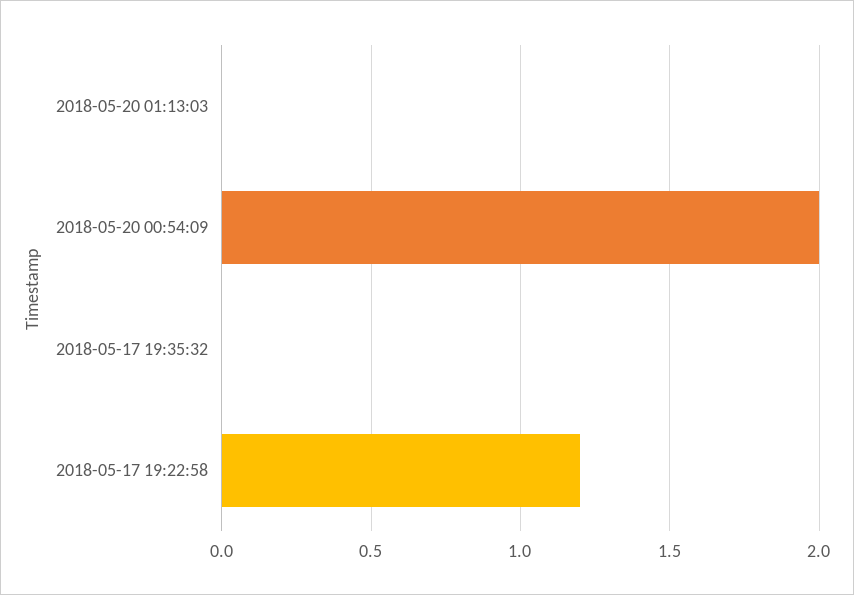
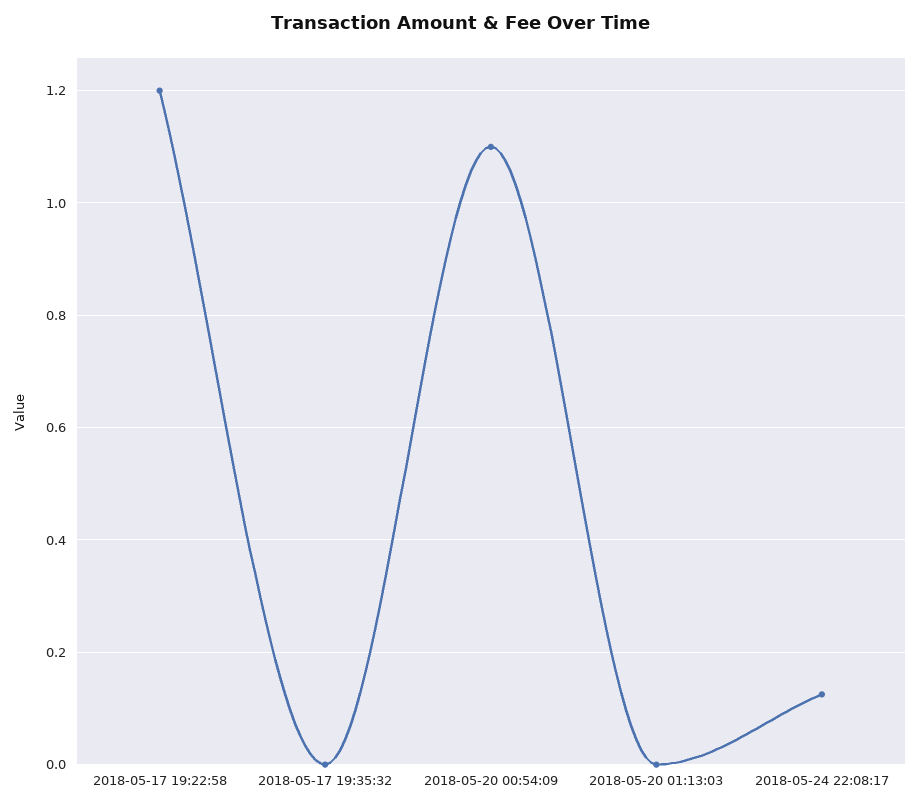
2018-05-20 00:54:09: 2 -> 1.1
2018-05-24 22:08:17: none -> 0.12

